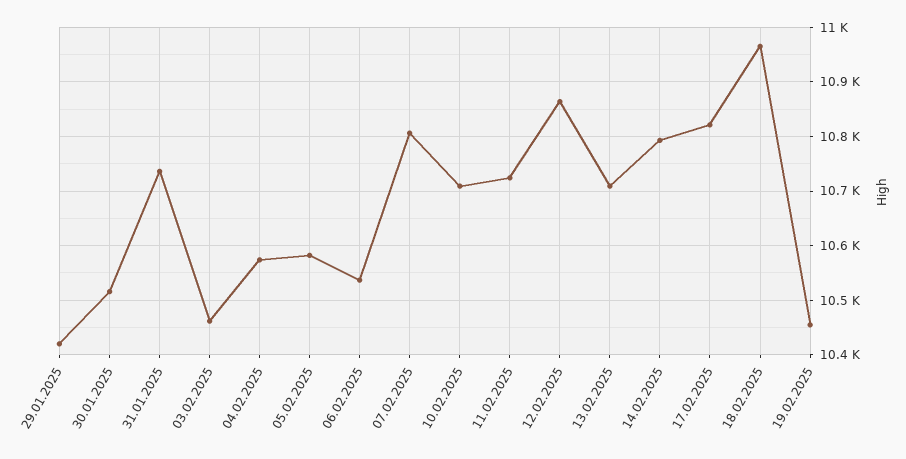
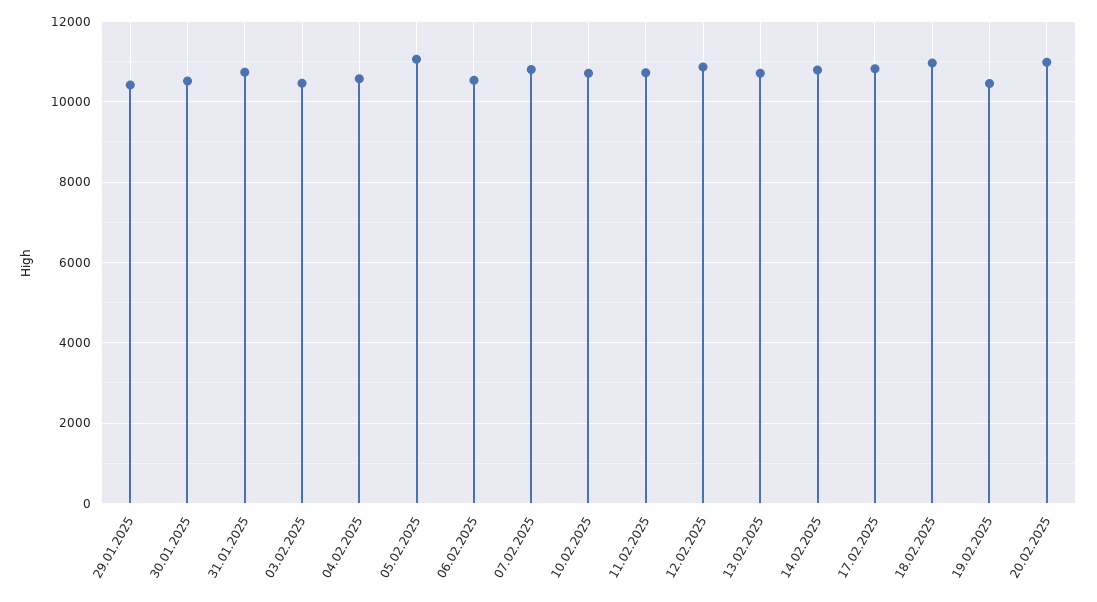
05.02.2025: 10580 -> 11000
20.02.2025: none -> 11000

